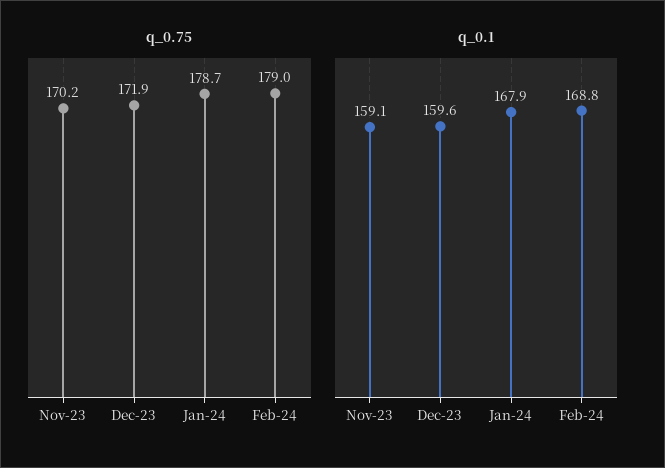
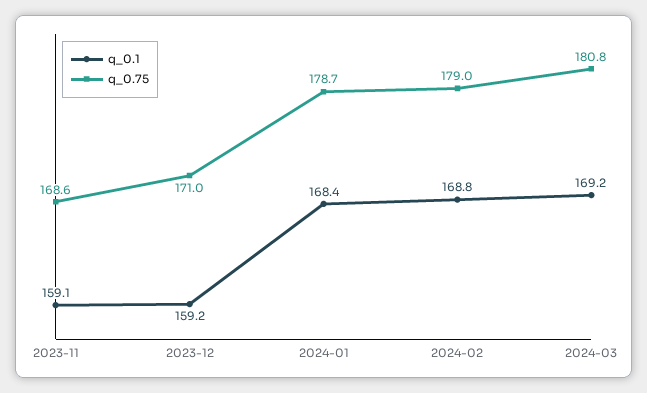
q_0.75, Nov-23: 170.2 -> 168.6
q_0.75, Dec-23: 171.9 -> 171
q_0.1, Dec-23: 159.6 -> 159.2
q_0.1, Jan-24: 167.9 -> 168.4
q_0.1, 2024-03: none -> 169.2
q_0.75, 2024-03: none -> 180.8

